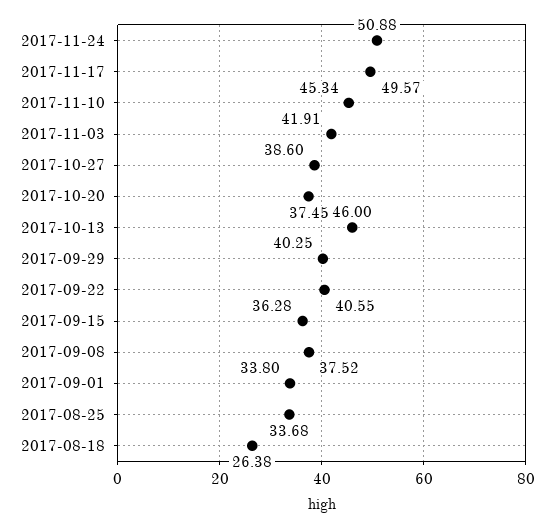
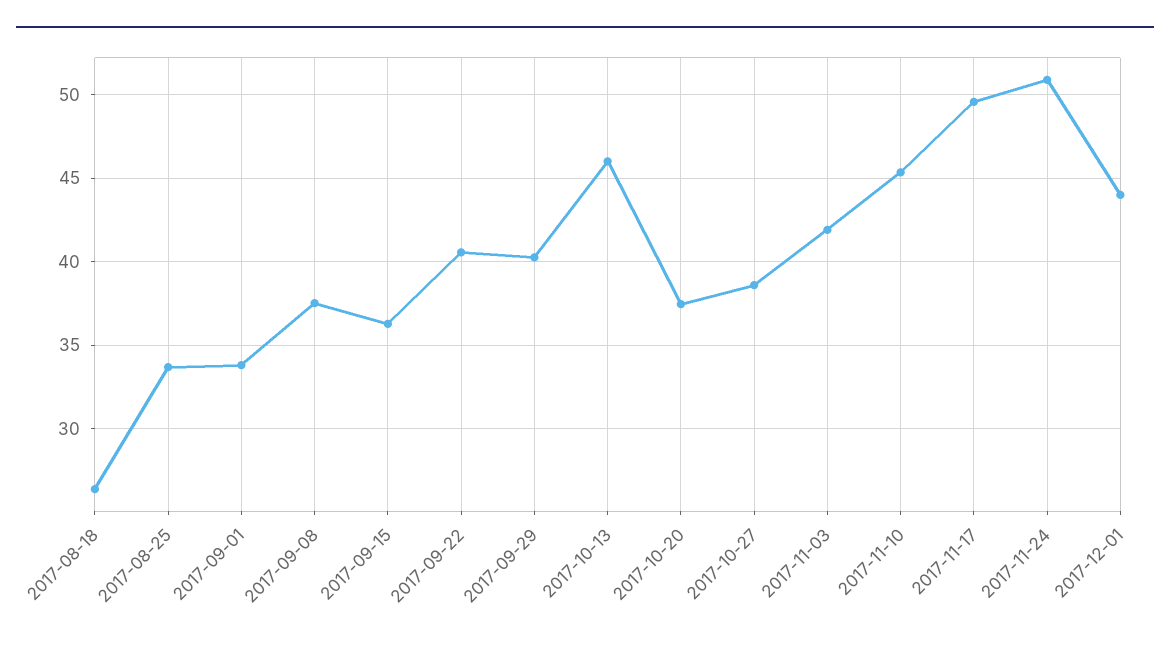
2017-12-01: none -> 44

